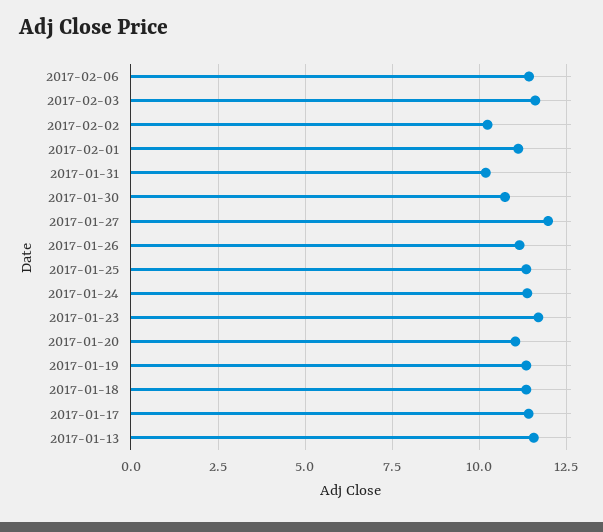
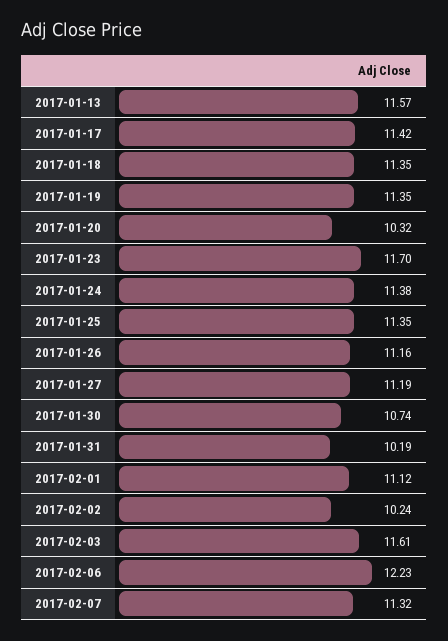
2017-02-06: 11.5 -> 12.23
2017-01-27: 12 -> 11.19
2017-01-20: 11 -> 10.32
2017-02-07: none -> 11.32

